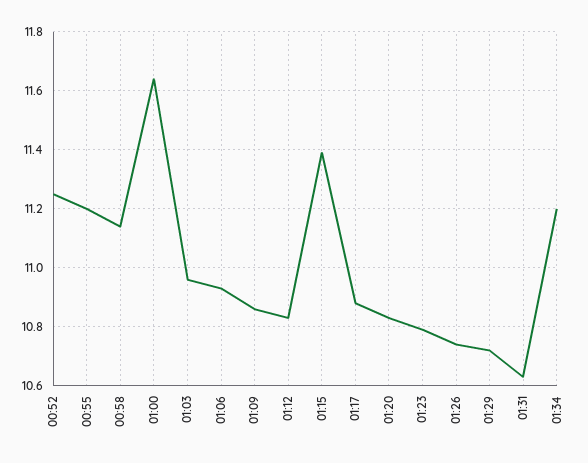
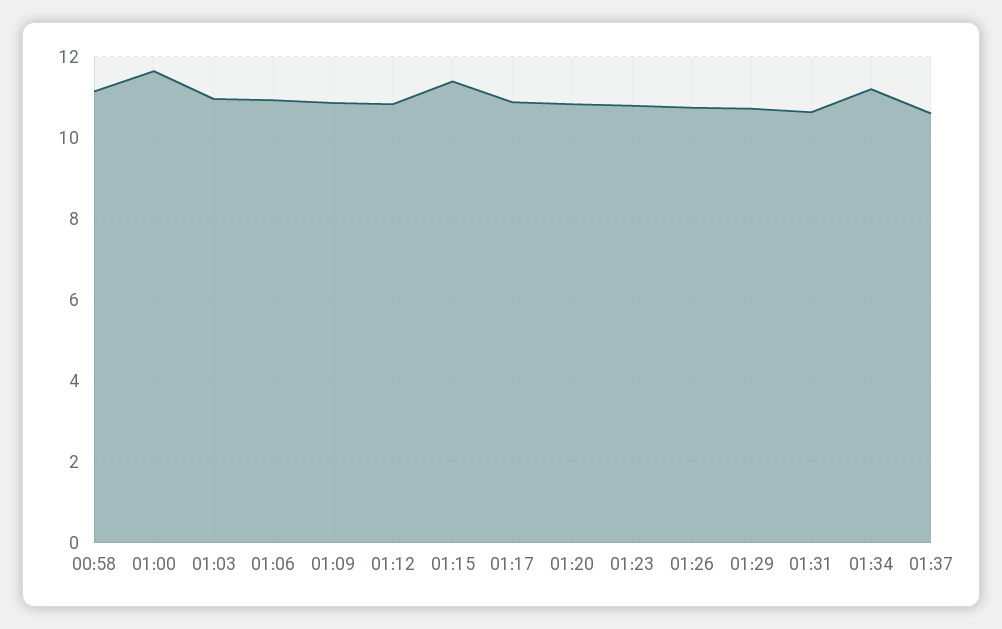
00:52: 11.25 -> none
00:55: 11.2 -> none
01:37: none -> 10.6

